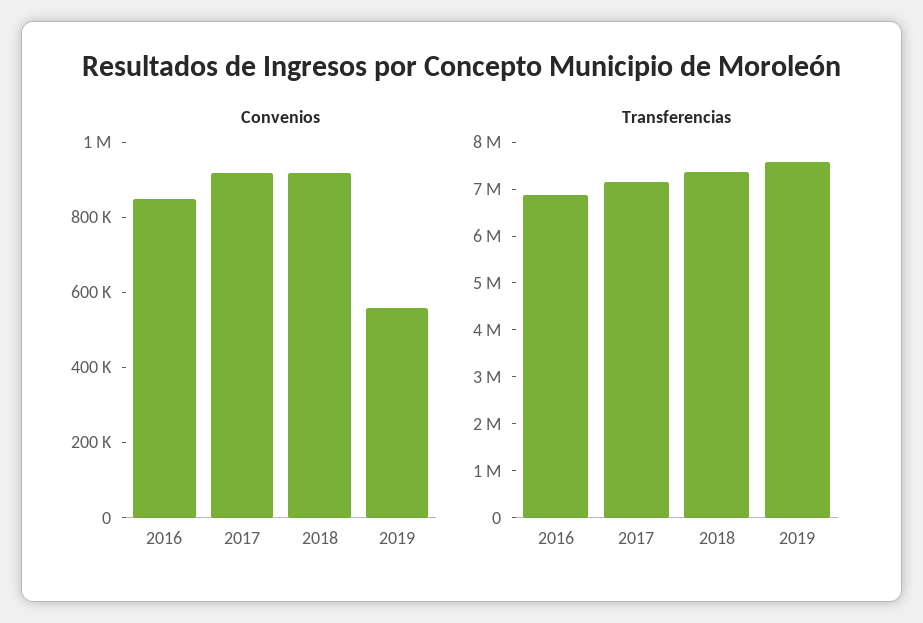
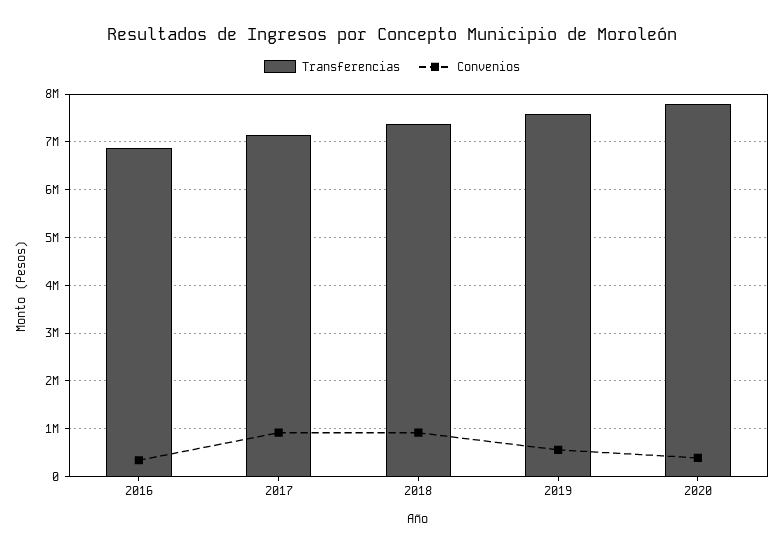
Convenios, 2016: 850000 -> 400000
Transferencias, 2020: none -> 7800000
Convenios, 2020: none -> 400000

